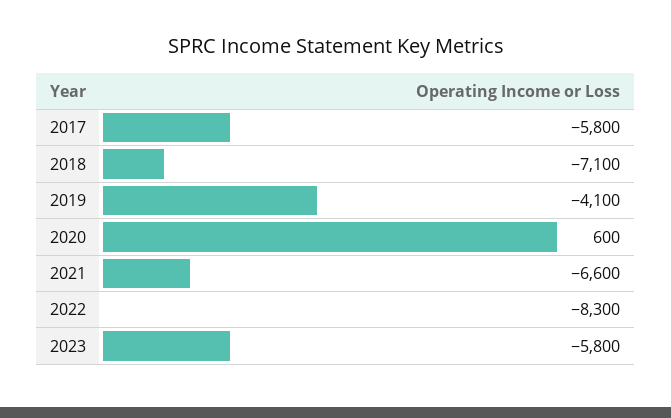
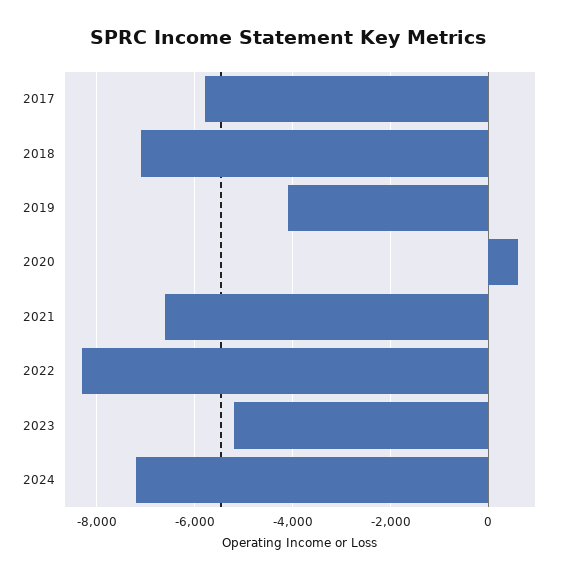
2023: -5800 -> -5200
2024: none -> -7200

